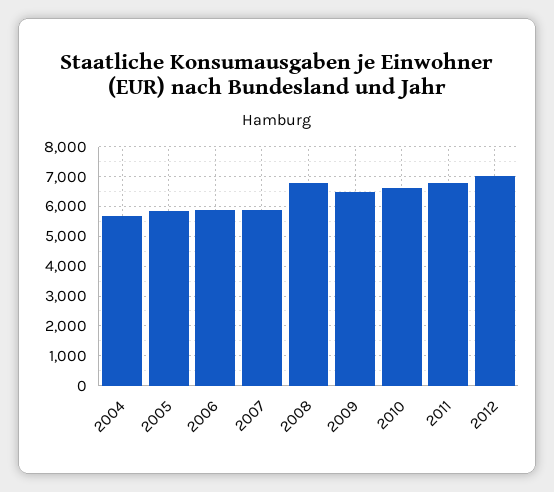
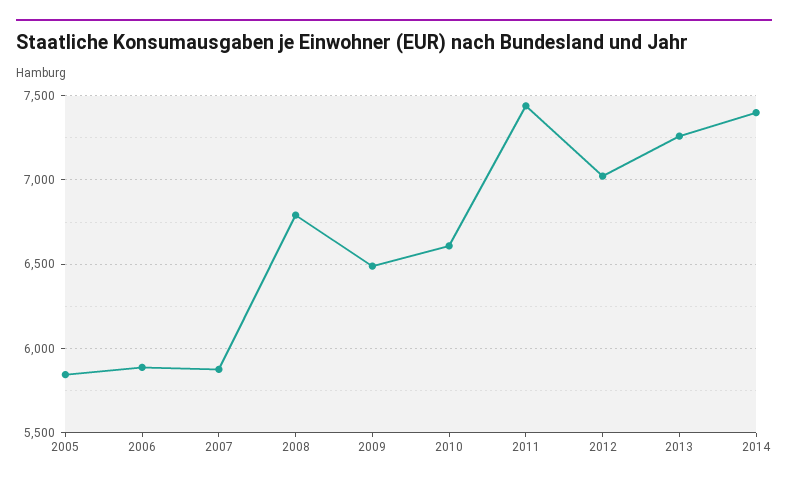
2004: 5750 -> none
2011: 6750 -> 7450
2013: none -> 7250
2014: none -> 7400

